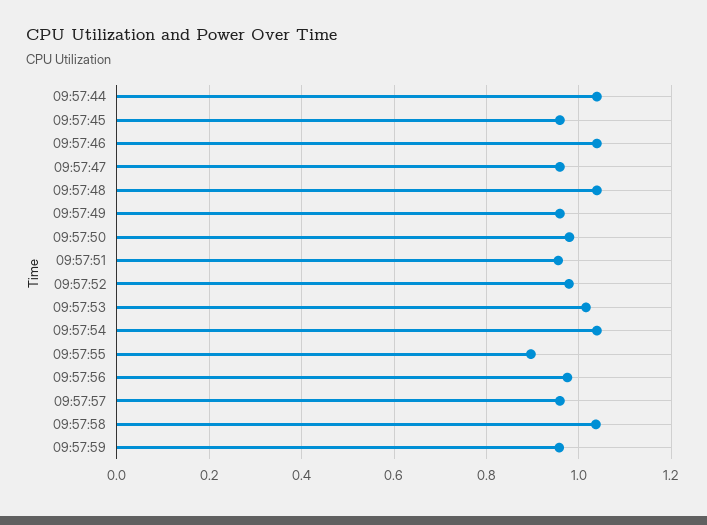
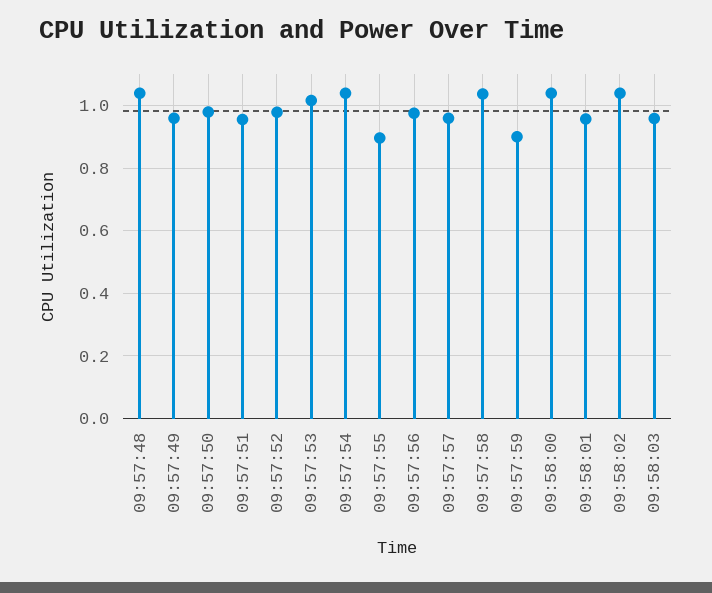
09:57:44: 1.04 -> none
09:57:45: 0.96 -> none
09:57:46: 1.04 -> none
09:57:47: 0.96 -> none
09:57:59: 0.96 -> 0.9
09:58:00: none -> 1.04
09:58:01: none -> 0.96
09:58:02: none -> 1.04
09:58:03: none -> 0.96

